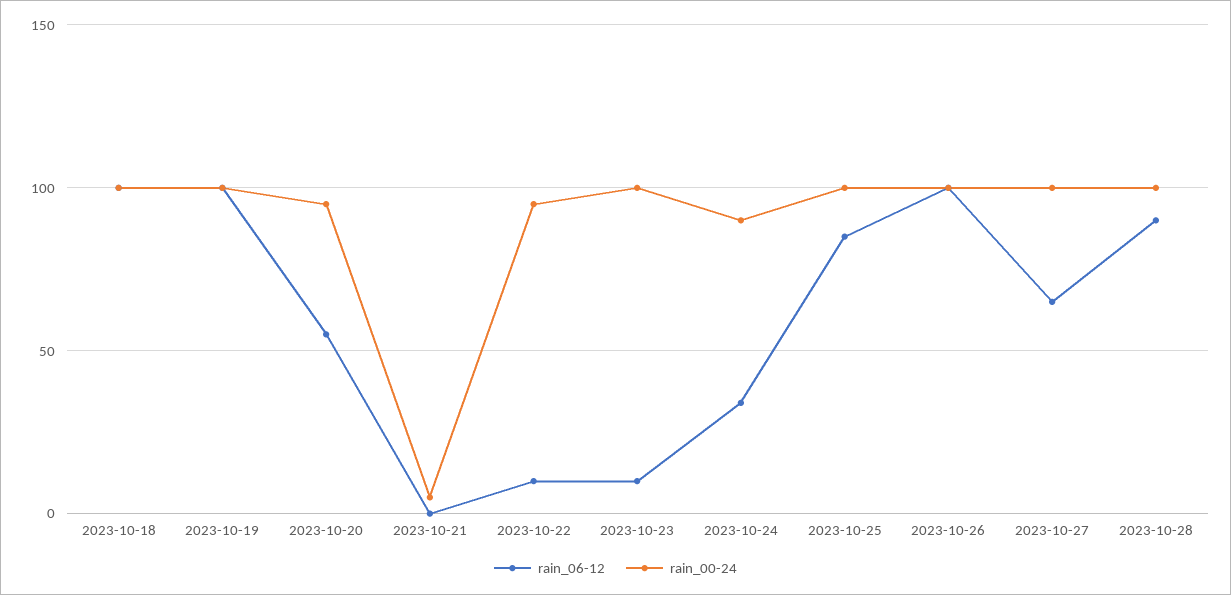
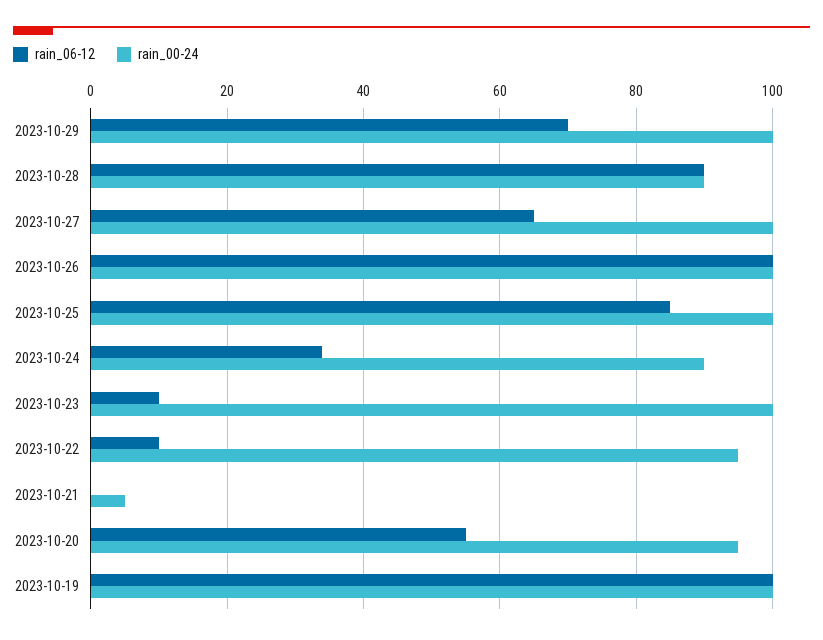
rain_06-12, 2023-10-18: 100 -> none
rain_00-24, 2023-10-18: 100 -> none
rain_00-24, 2023-10-28: 100 -> 90
rain_06-12, 2023-10-29: none -> 70
rain_00-24, 2023-10-29: none -> 100

